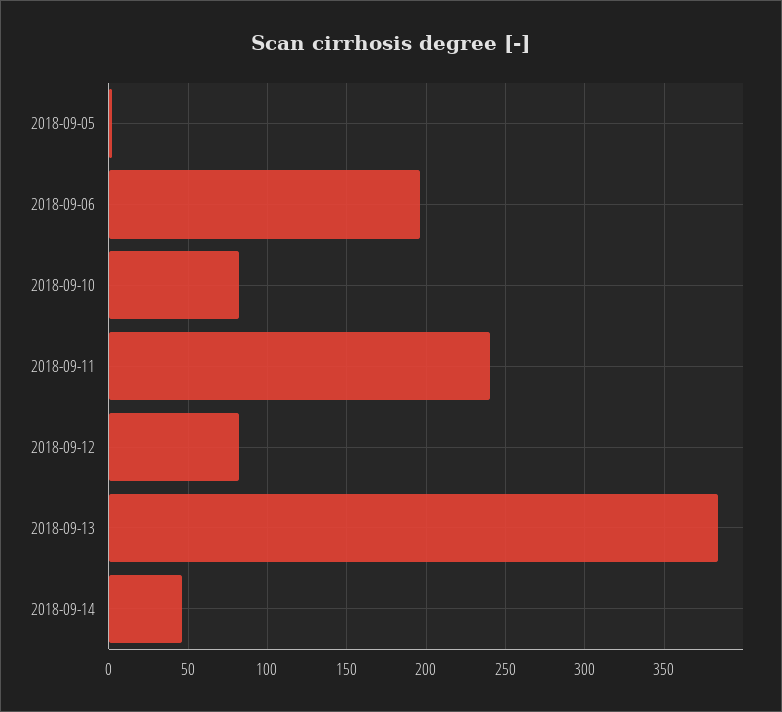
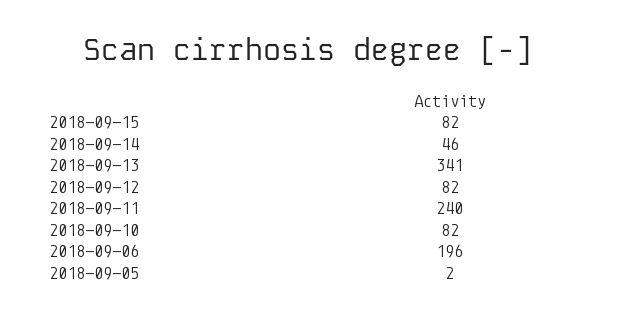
2018-09-13: 385 -> 341
2018-09-15: none -> 82

